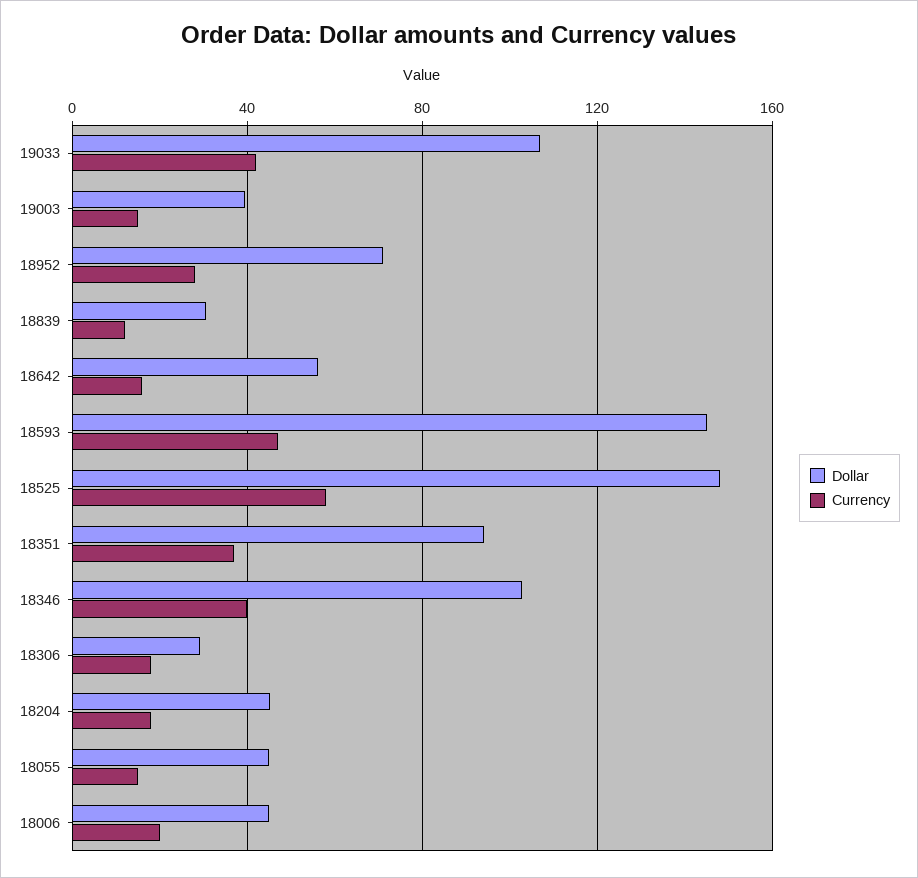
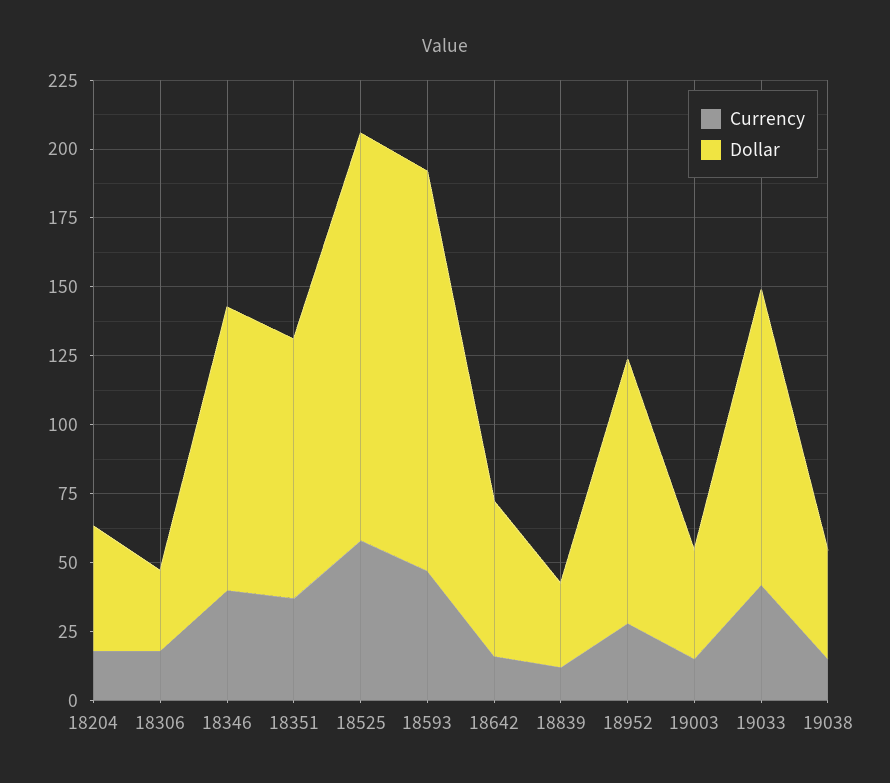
Dollar, 18952: 70 -> 95
Dollar, 18055: 45 -> none
Currency, 18055: 15 -> none
Dollar, 18006: 45 -> none
Currency, 18006: 20 -> none
Currency, 19038: none -> 15
Dollar, 19038: none -> 40

